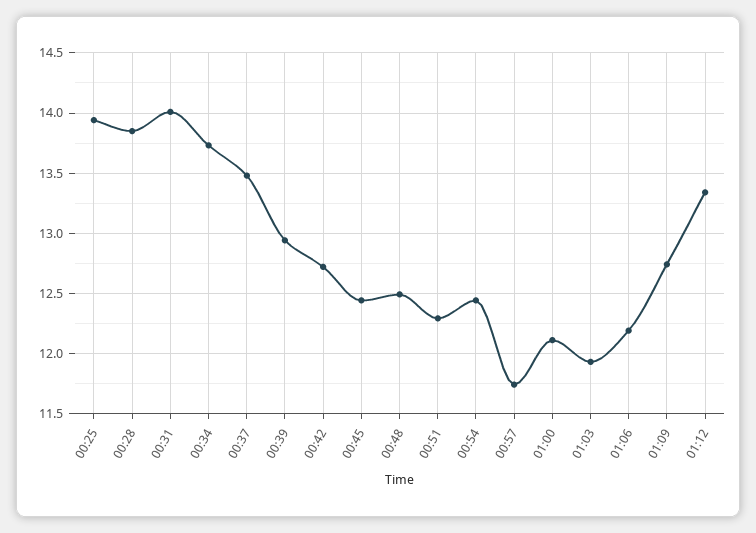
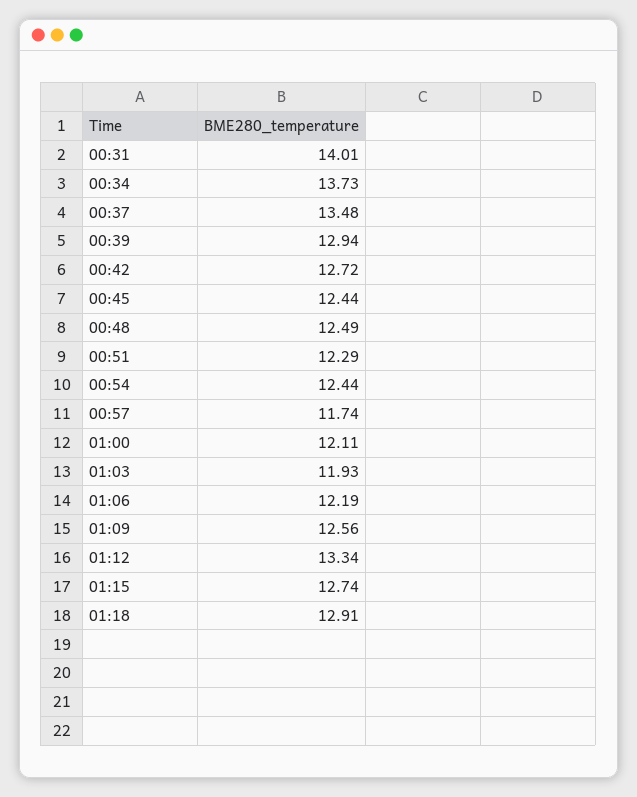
00:25: 13.95 -> none
00:28: 13.85 -> none
01:09: 12.75 -> 12.56
01:15: none -> 12.74
01:18: none -> 12.91

